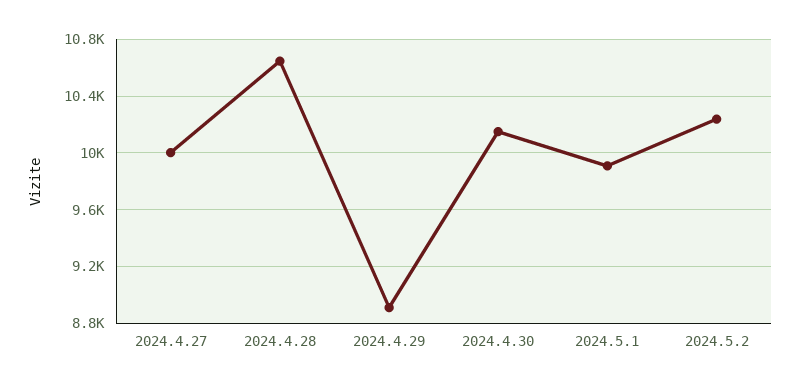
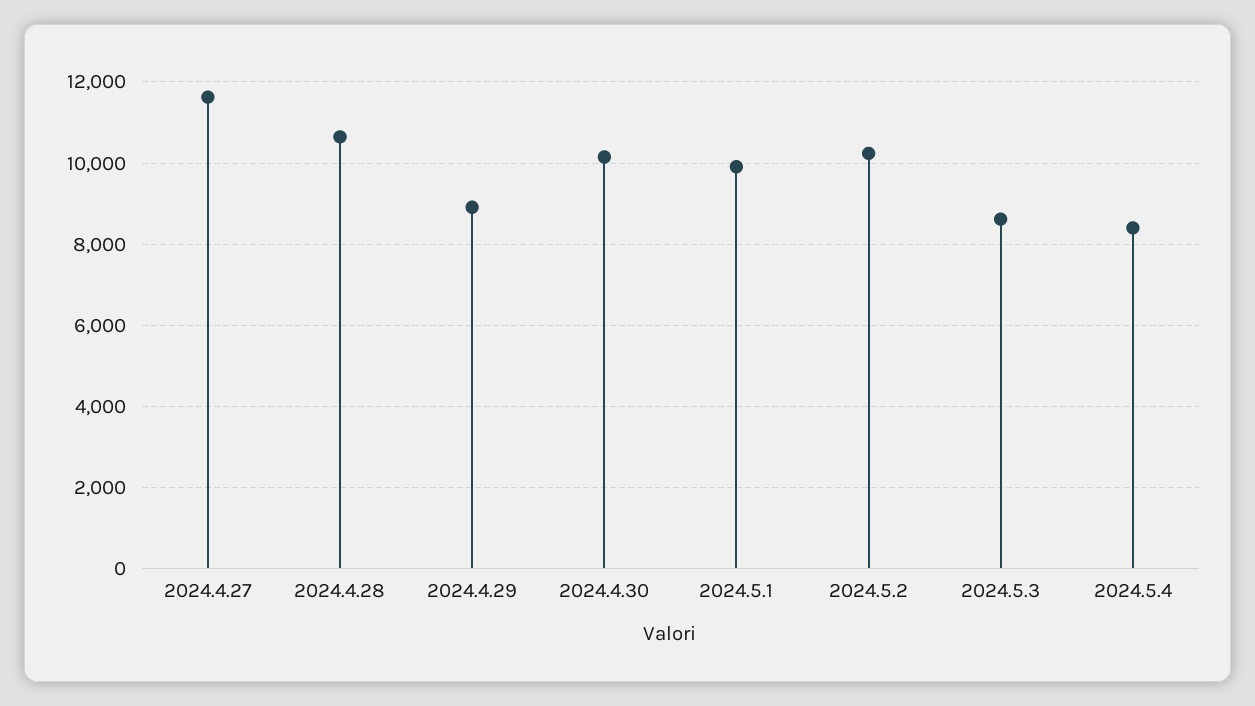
2024.4.27: 10000 -> 11600
2024.5.3: none -> 8600
2024.5.4: none -> 8400

